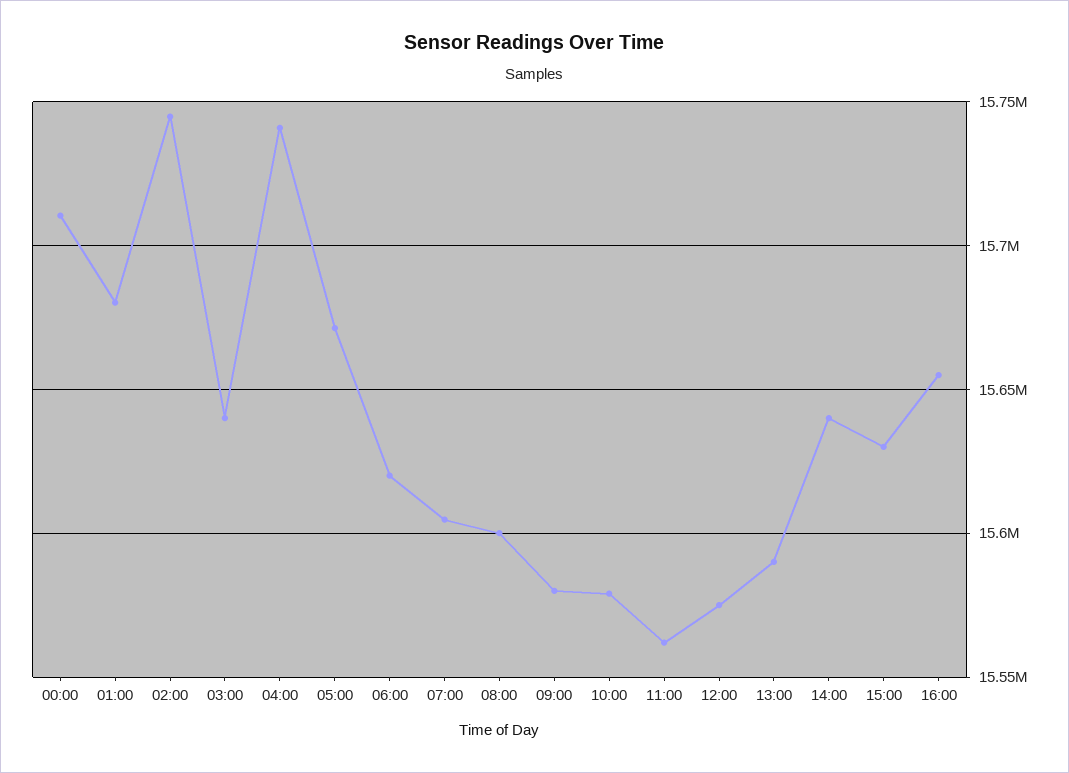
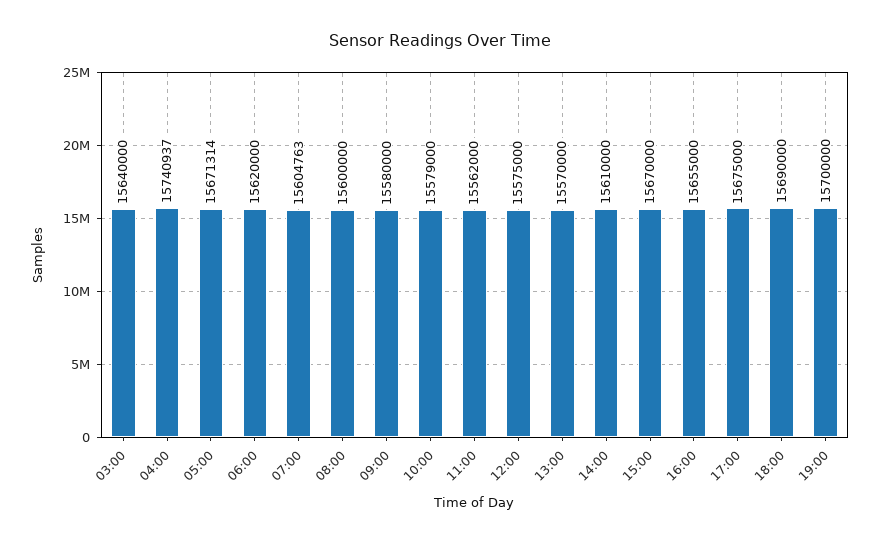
00:00: 15710000 -> none
01:00: 15680000 -> none
02:00: 15745000 -> none
13:00: 15590000 -> 15570000
14:00: 15640000 -> 15610000
15:00: 15630000 -> 15670000
17:00: none -> 15675000
18:00: none -> 15690000
19:00: none -> 15700000

